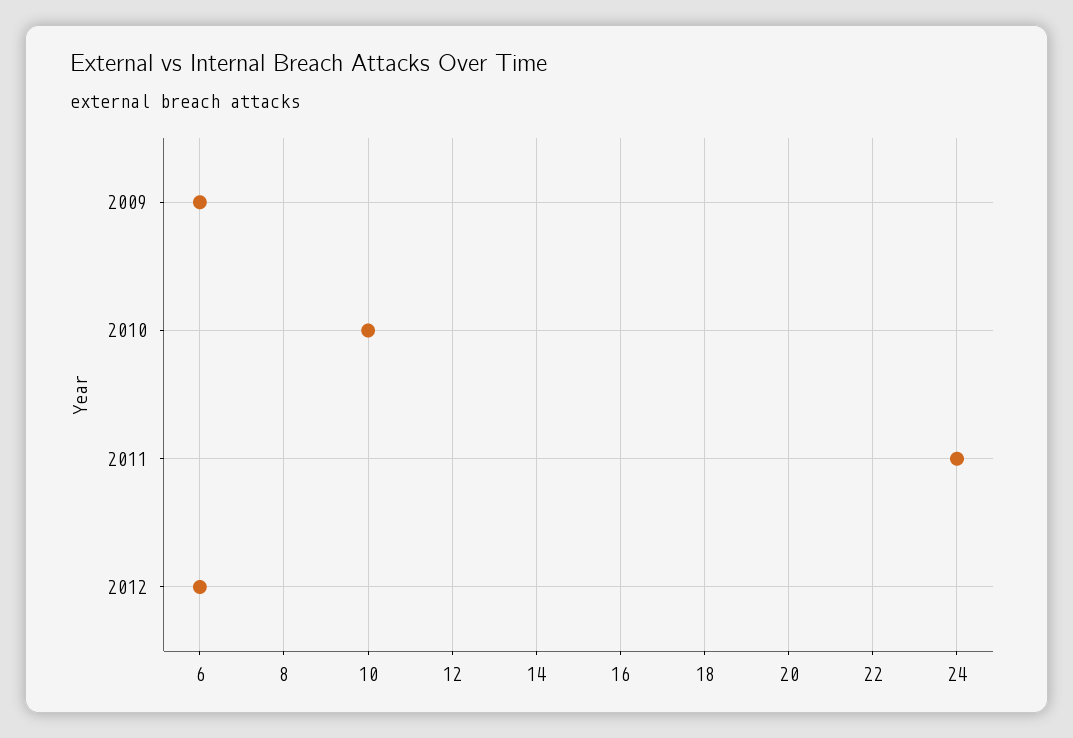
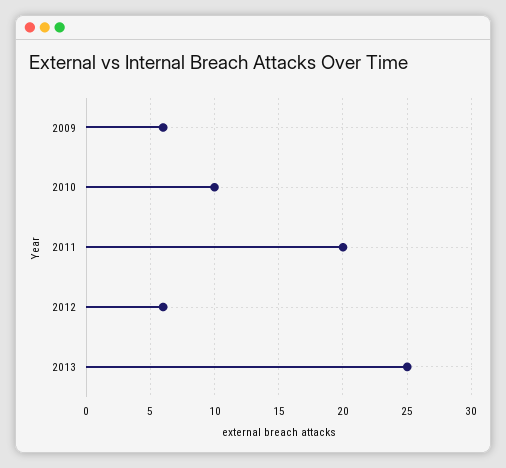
2011: 24 -> 20
2013: none -> 25

